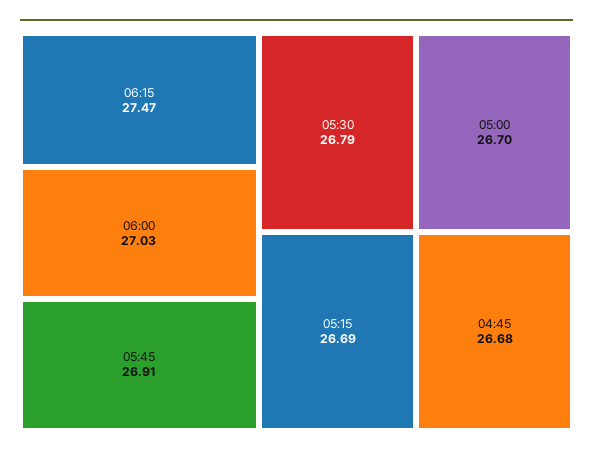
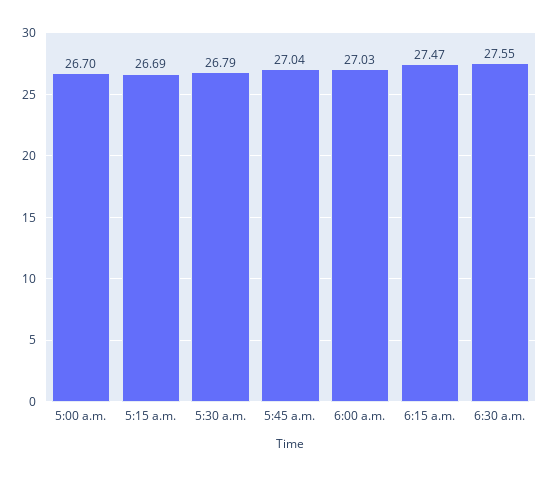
05:45: 26.91 -> 27.04
04:45: 26.68 -> none
6:30 a.m.: none -> 27.55

